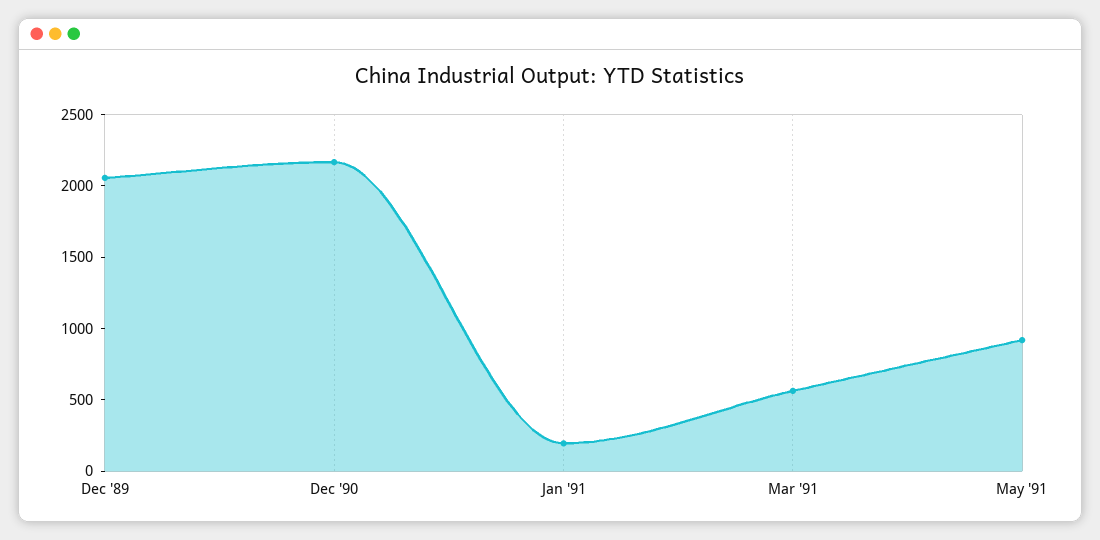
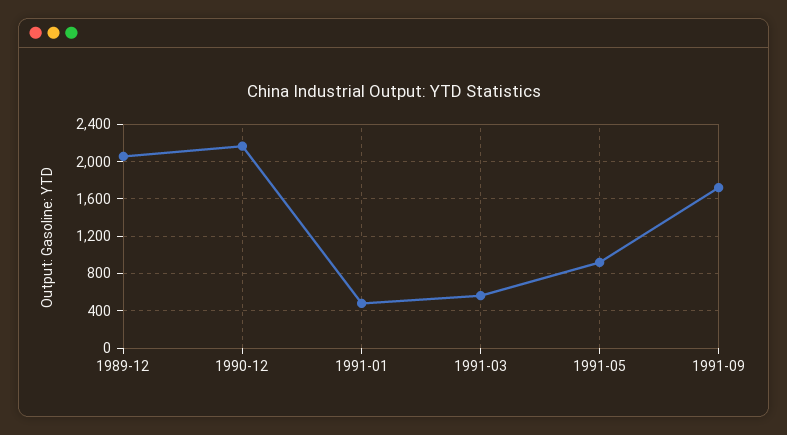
Jan '91: 200 -> 500
1991-09: none -> 1700

